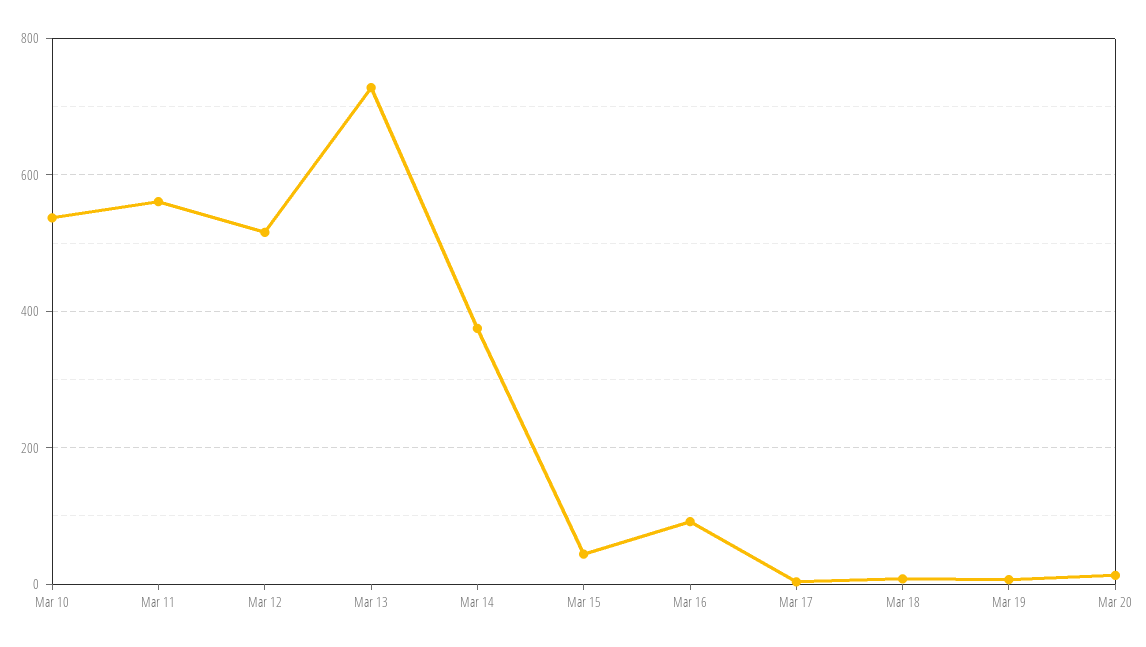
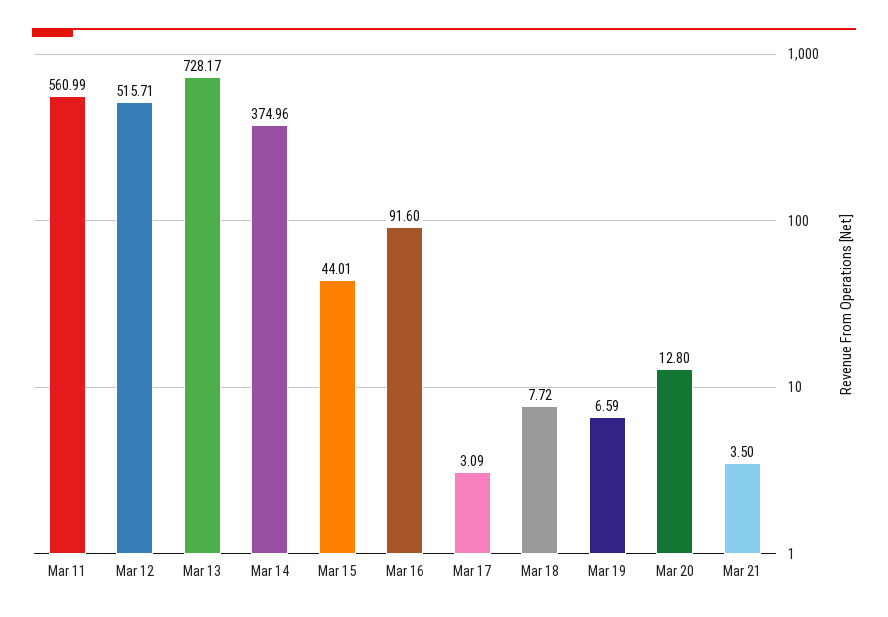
Mar 10: 540 -> none
Mar 21: none -> 3.5

